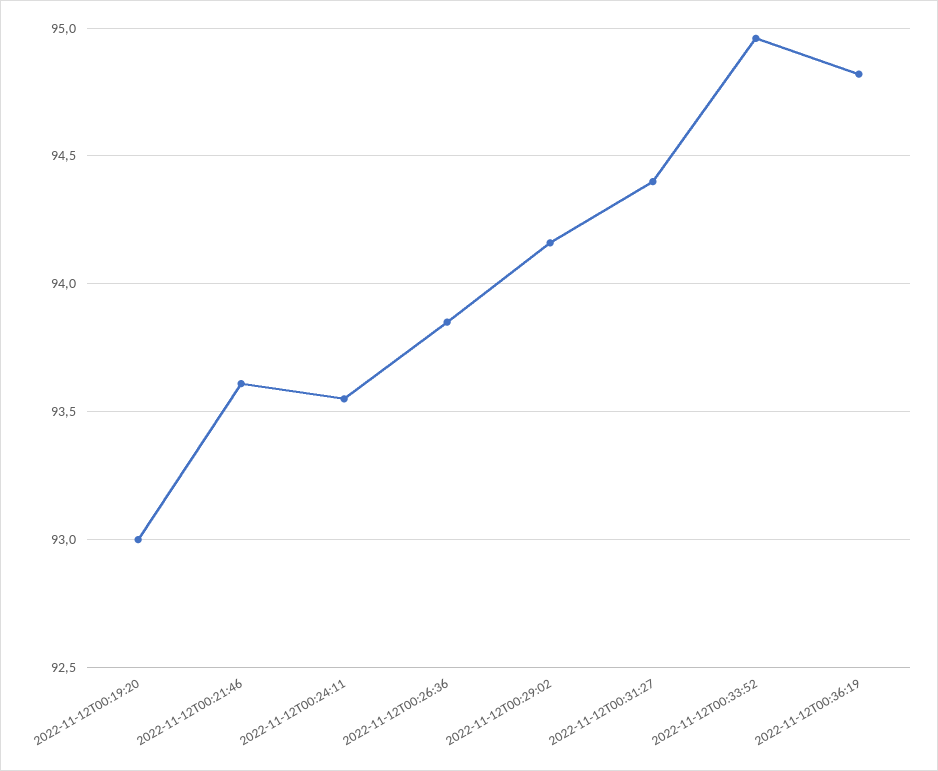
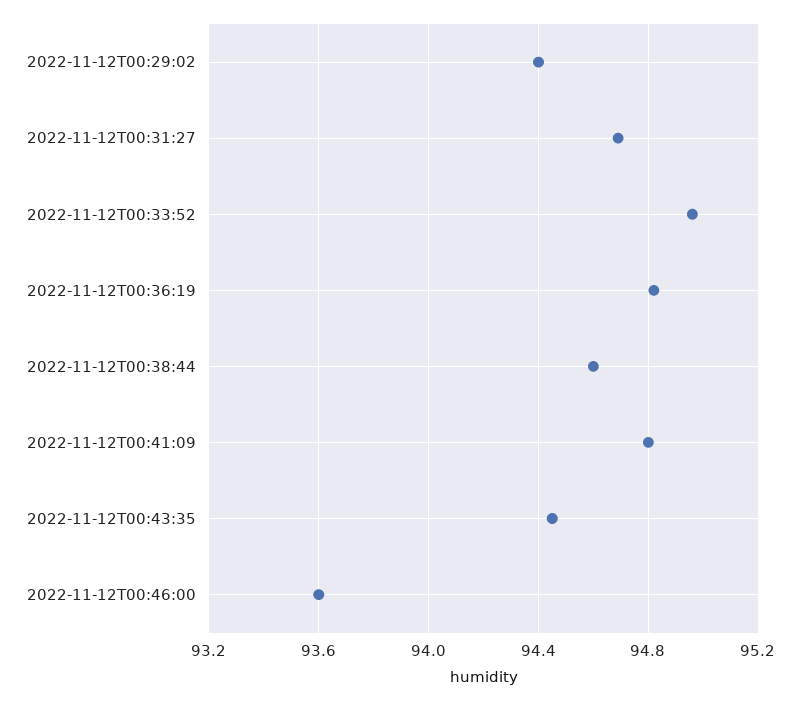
2022-11-12T00:19:20: 93 -> none
2022-11-12T00:21:46: 93.6 -> none
2022-11-12T00:24:11: 93.55 -> none
2022-11-12T00:26:36: 93.85 -> none
2022-11-12T00:29:02: 94.15 -> 94.4
2022-11-12T00:31:27: 94.4 -> 94.7
2022-11-12T00:38:44: none -> 94.6
2022-11-12T00:41:09: none -> 94.8
2022-11-12T00:43:35: none -> 94.45
2022-11-12T00:46:00: none -> 93.6

